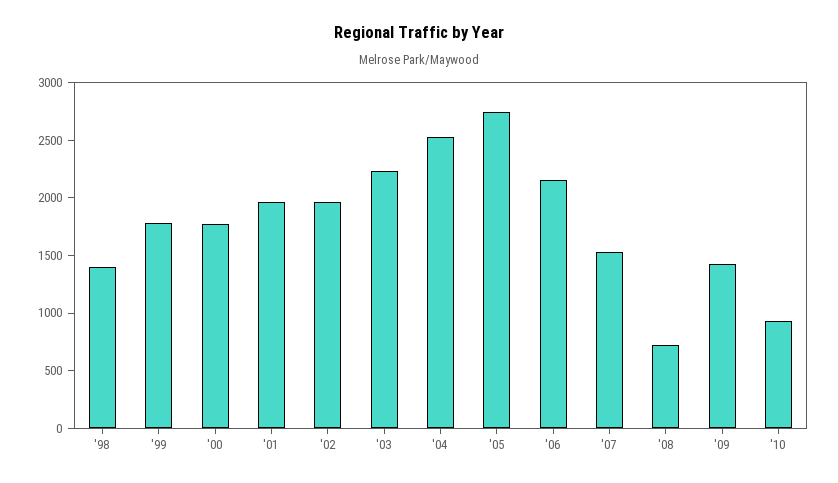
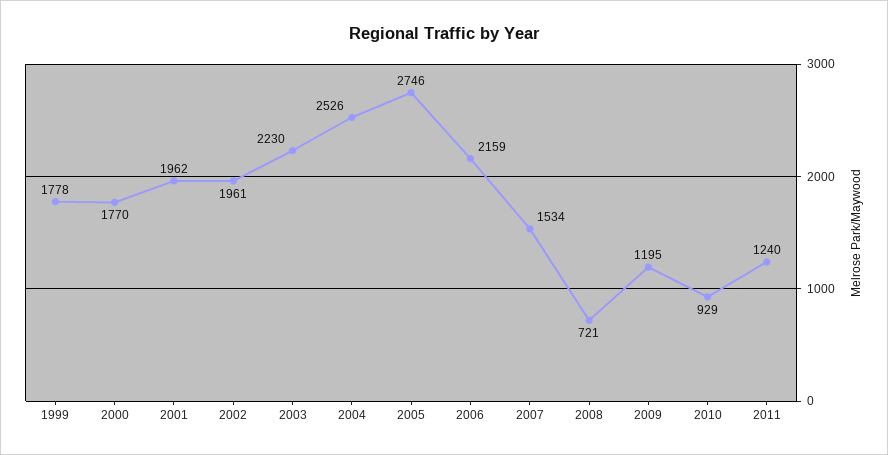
'98: 1400 -> none
'09: 1400 -> 1195
2011: none -> 1240

